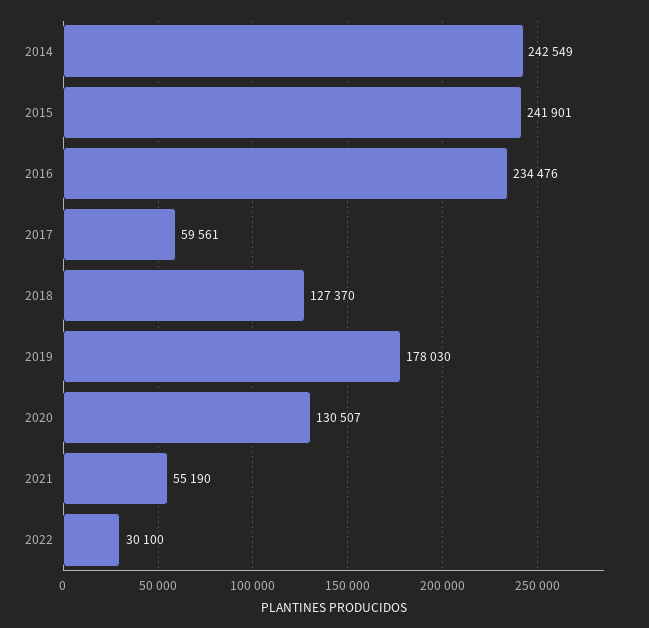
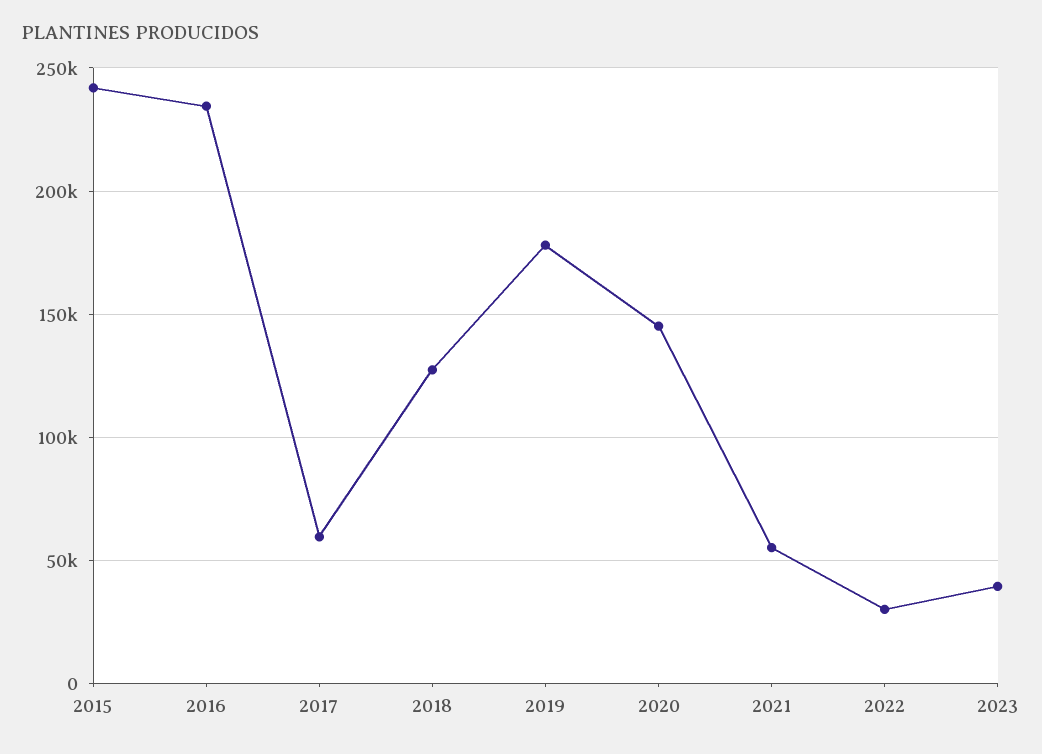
2014: 242549 -> none
2020: 130507 -> 145000
2023: none -> 40000

